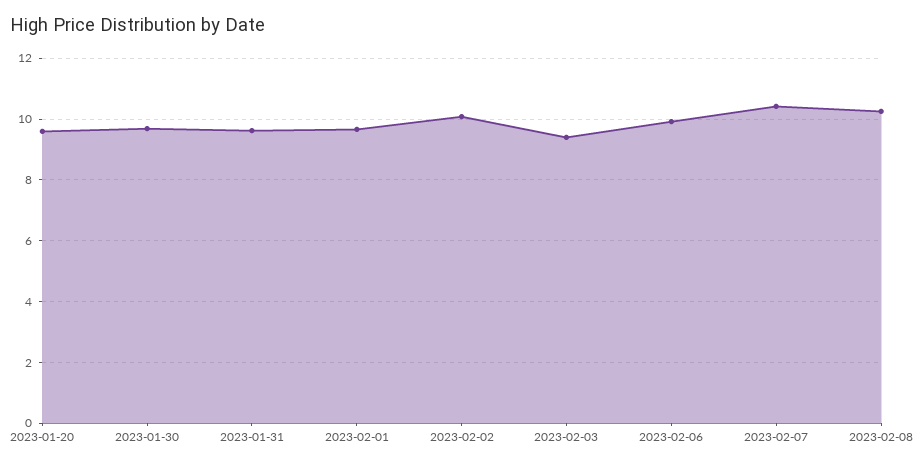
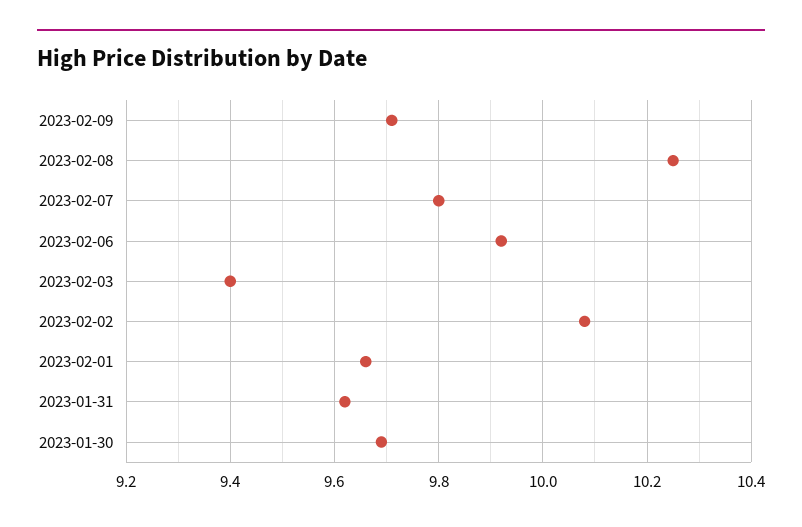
2023-01-20: 9.6 -> none
2023-02-07: 10.4 -> 9.8
2023-02-09: none -> 9.7

